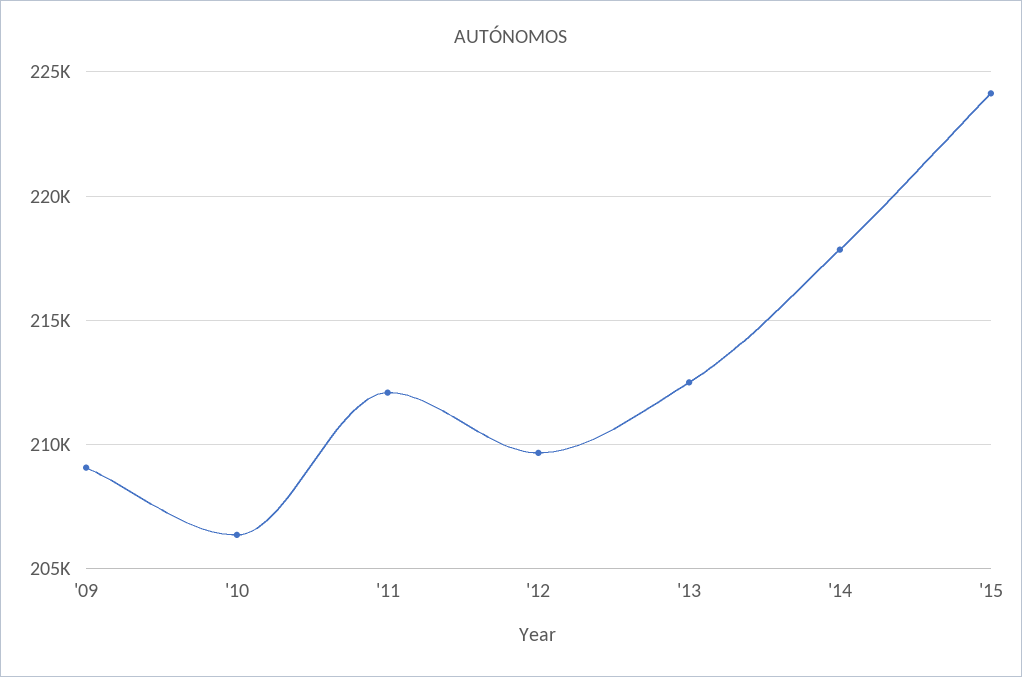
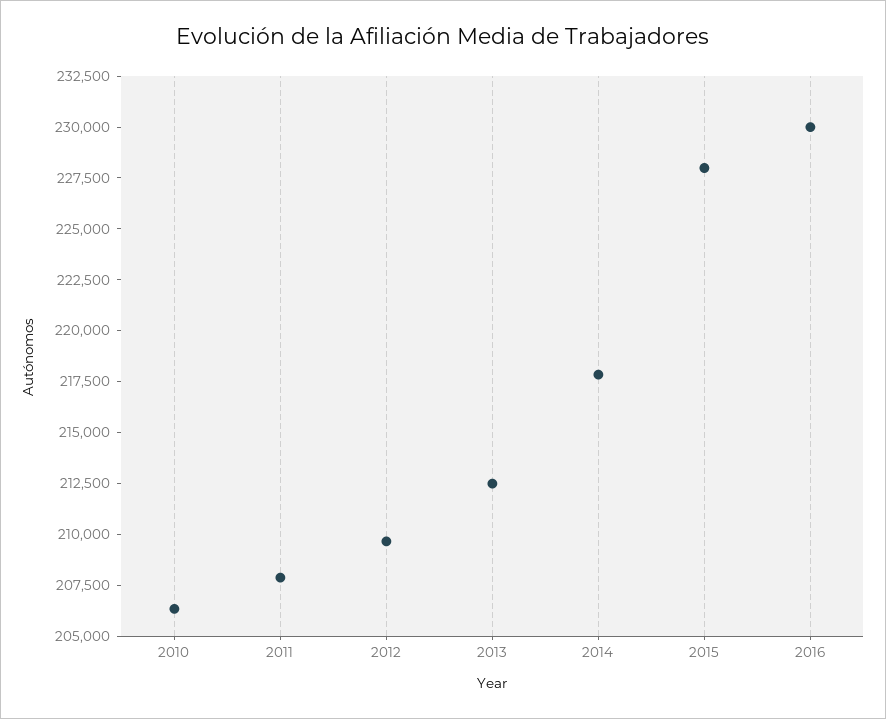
'09: 209000 -> none
'11: 212000 -> 208000
'15: 224000 -> 228000
2016: none -> 230000

